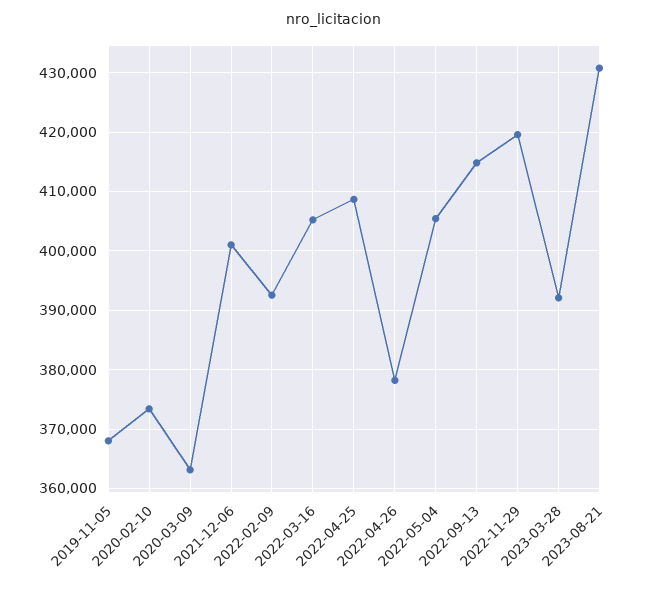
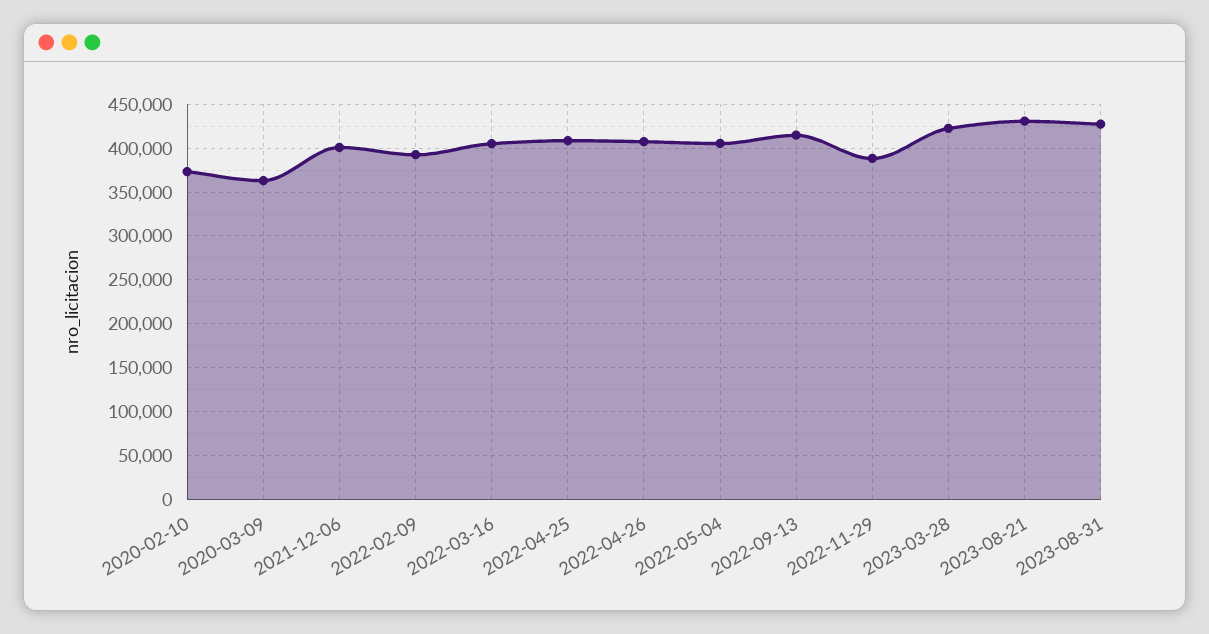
2019-11-05: 368000 -> none
2022-04-26: 378000 -> 410000
2022-11-29: 420000 -> 390000
2023-03-28: 392000 -> 420000
2023-08-31: none -> 430000

